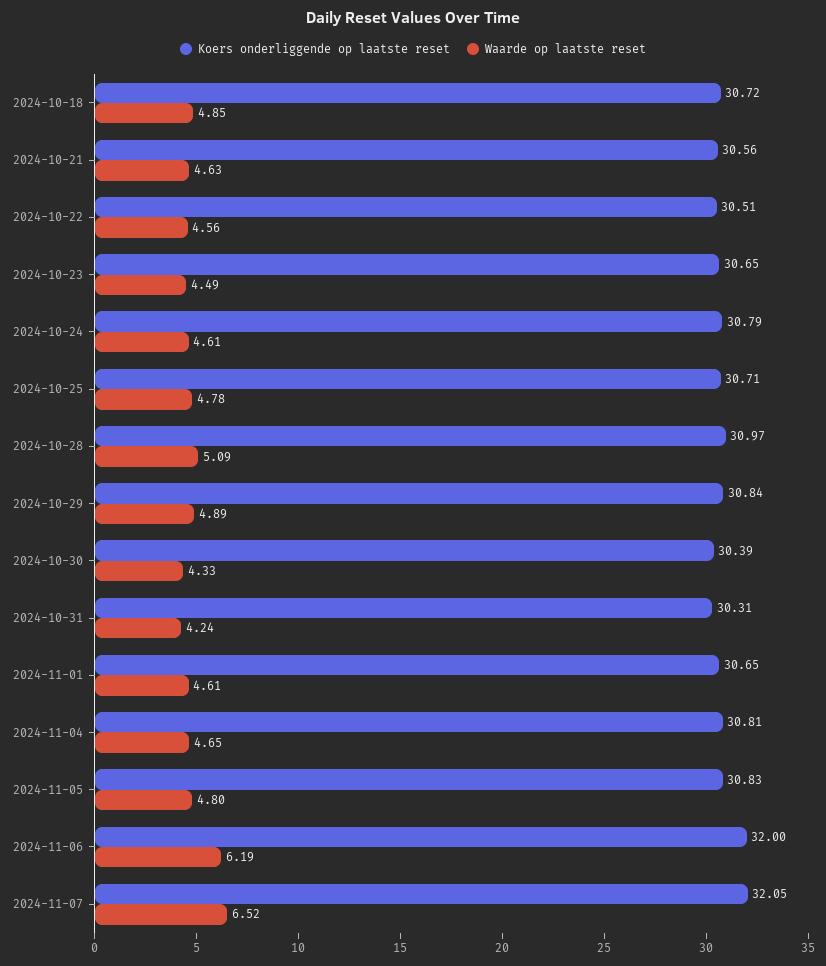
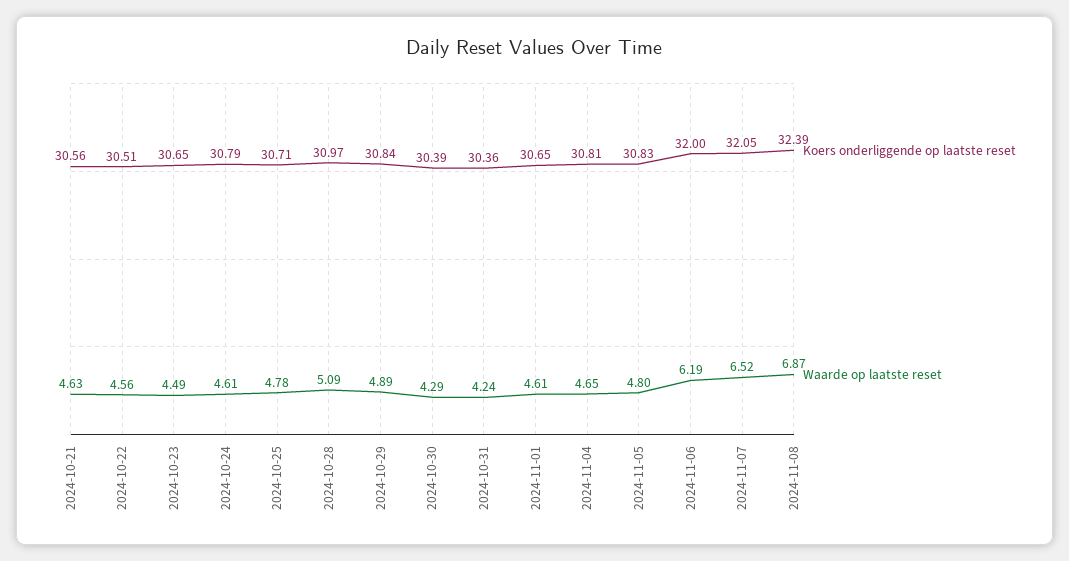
Koers onderliggende op laatste reset, 2024-10-18: 30.72 -> none
Waarde op laatste reset, 2024-10-18: 4.85 -> none
Waarde op laatste reset, 2024-10-30: 4.33 -> 4.29
Koers onderliggende op laatste reset, 2024-10-31: 30.31 -> 30.36
Koers onderliggende op laatste reset, 2024-11-08: none -> 32.39
Waarde op laatste reset, 2024-11-08: none -> 6.87

